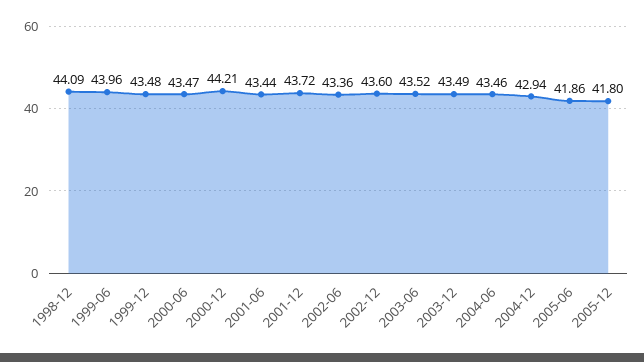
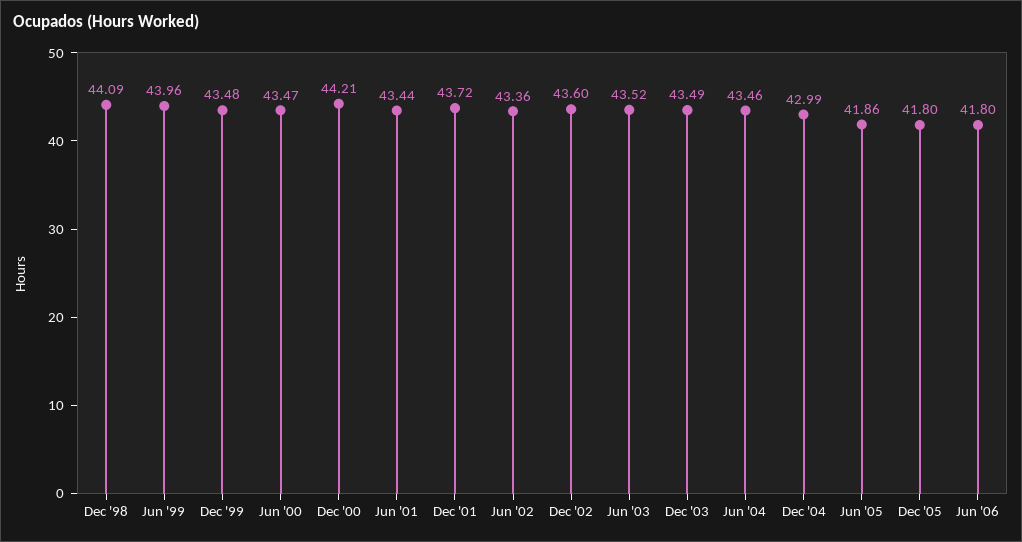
2004-12: 42.94 -> 42.99
Jun '06: none -> 41.8

